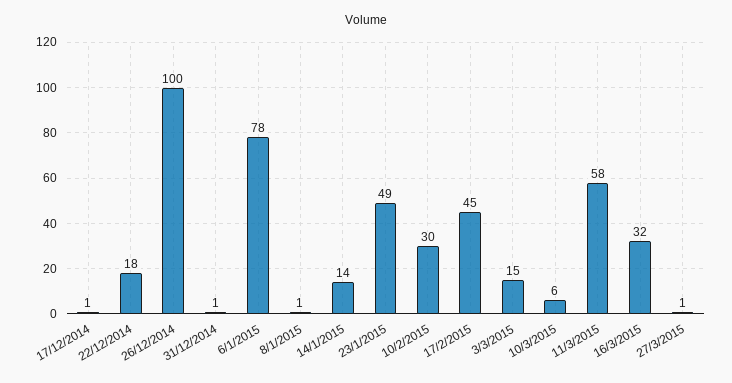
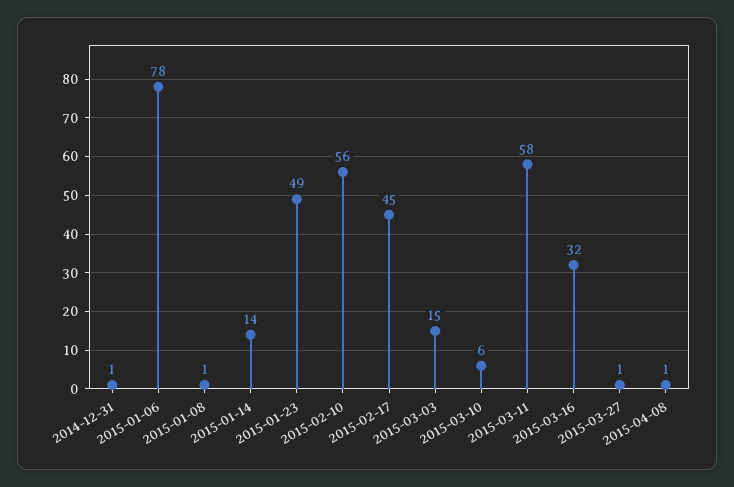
17/12/2014: 1 -> none
22/12/2014: 18 -> none
26/12/2014: 100 -> none
10/2/2015: 30 -> 56
2015-04-08: none -> 1

